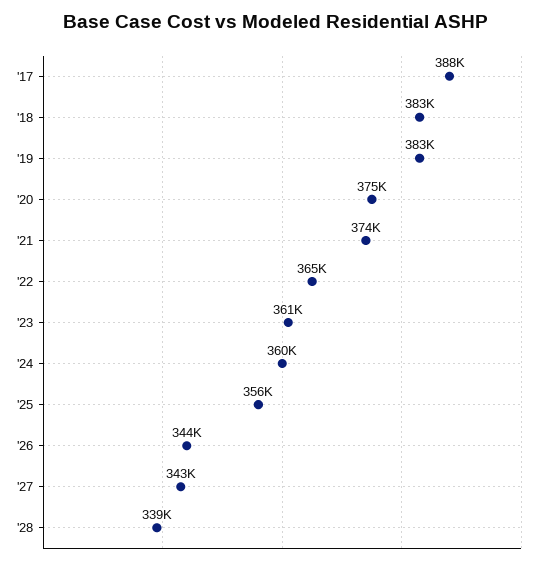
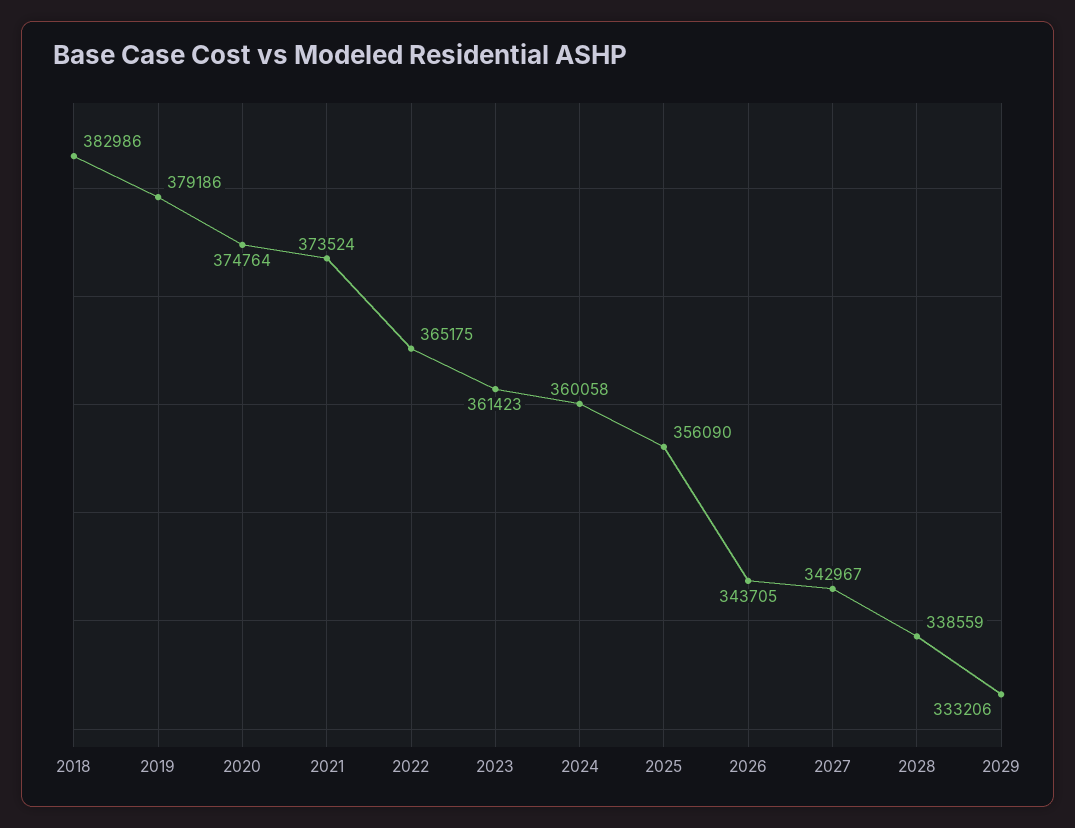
'17: 388000 -> none
'19: 383000 -> 379186
2029: none -> 333206

